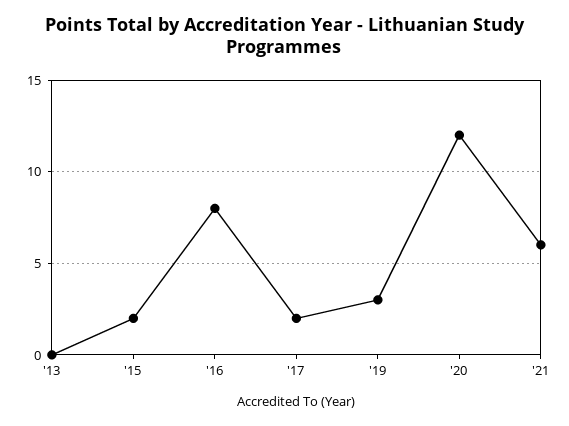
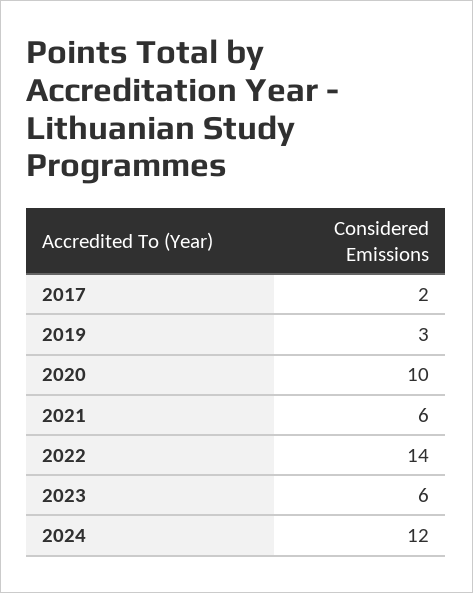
'13: 0 -> none
'15: 2 -> none
'16: 8 -> none
'20: 12 -> 10
2022: none -> 14
2023: none -> 6
2024: none -> 12

